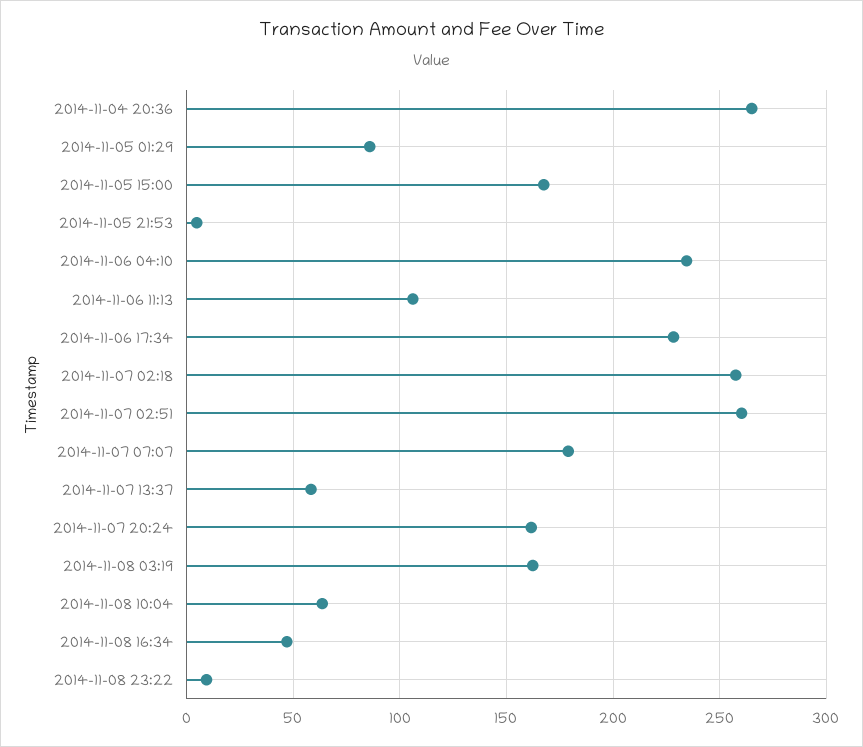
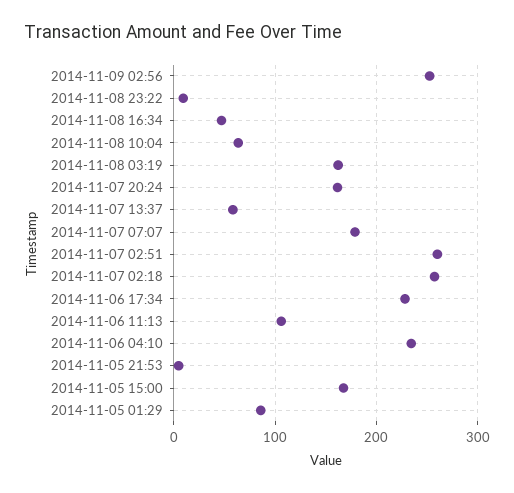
2014-11-04 20:36: 265 -> none
2014-11-09 02:56: none -> 250

